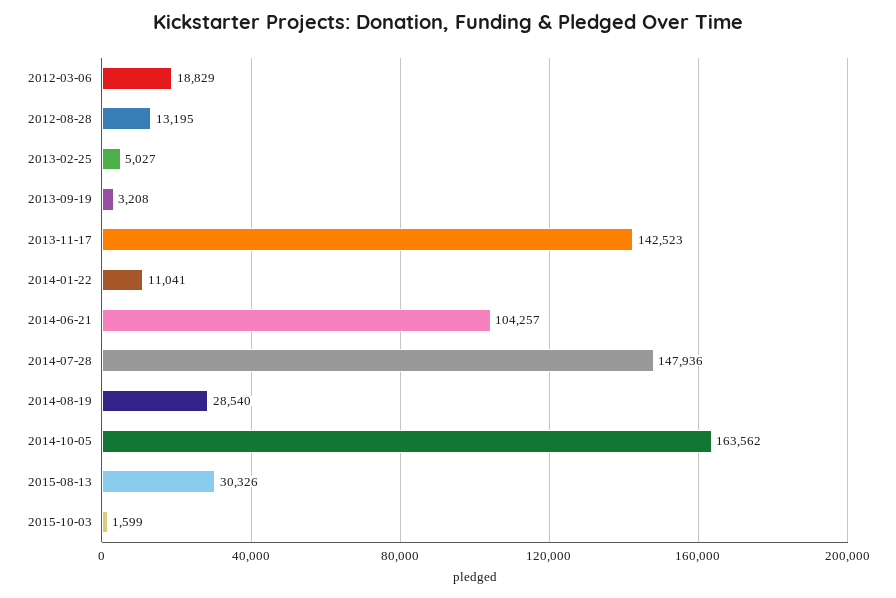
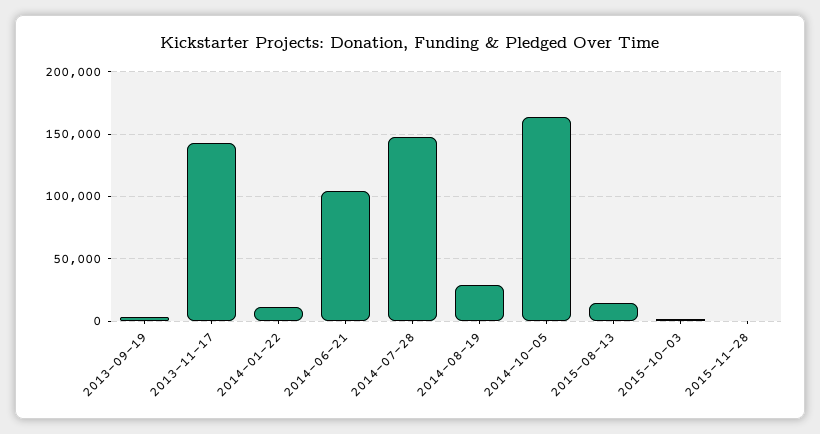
2012-03-06: 18829 -> none
2012-08-28: 13195 -> none
2013-02-25: 5027 -> none
2015-08-13: 30326 -> 15000
2015-11-28: none -> 0

